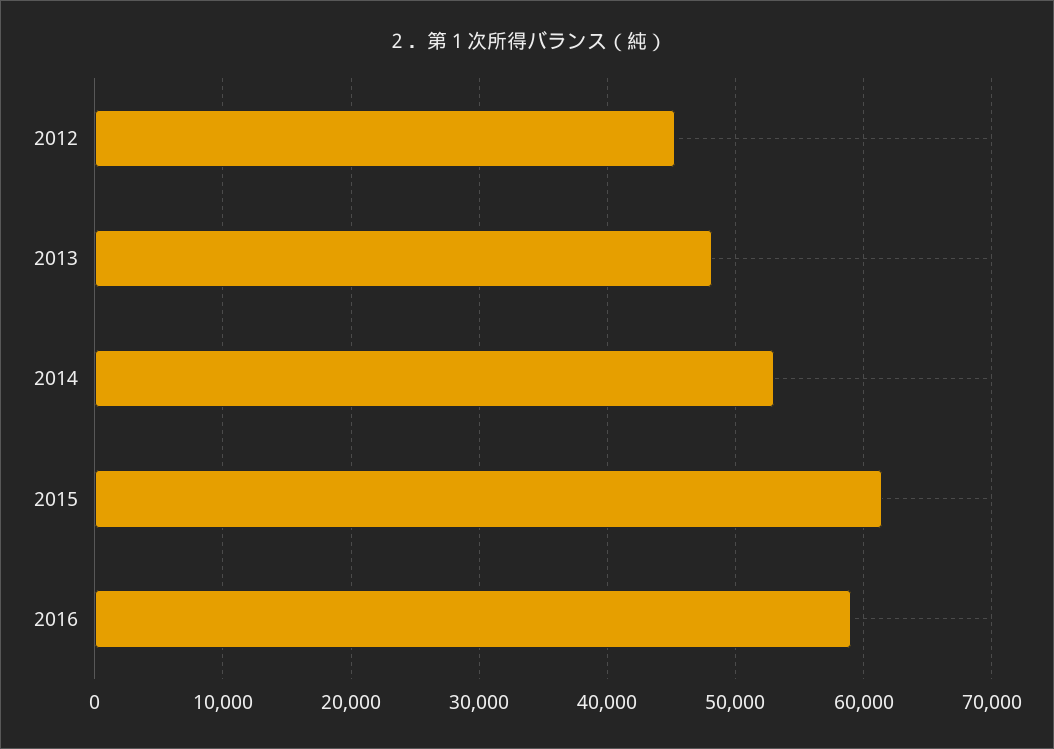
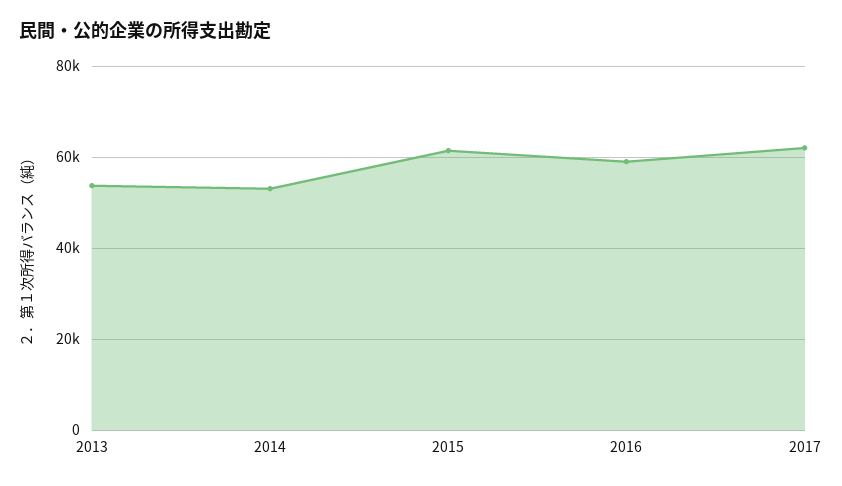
2012: 45000 -> none
2013: 48000 -> 54000
2017: none -> 62000

